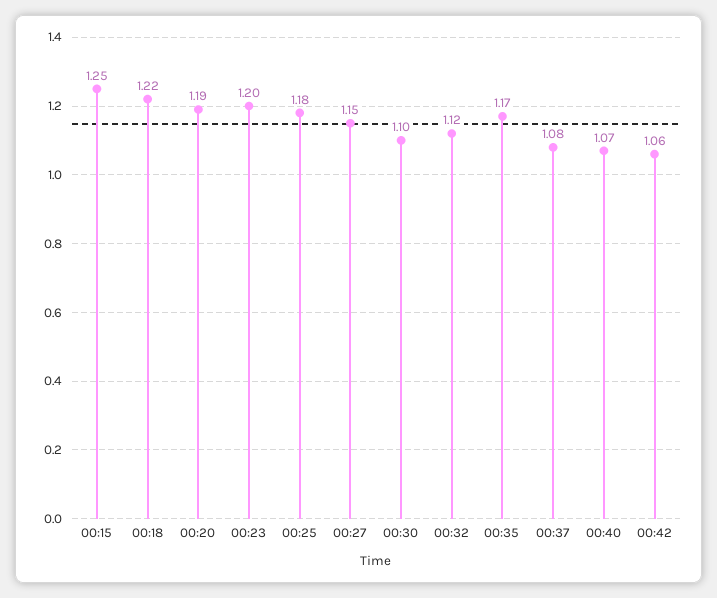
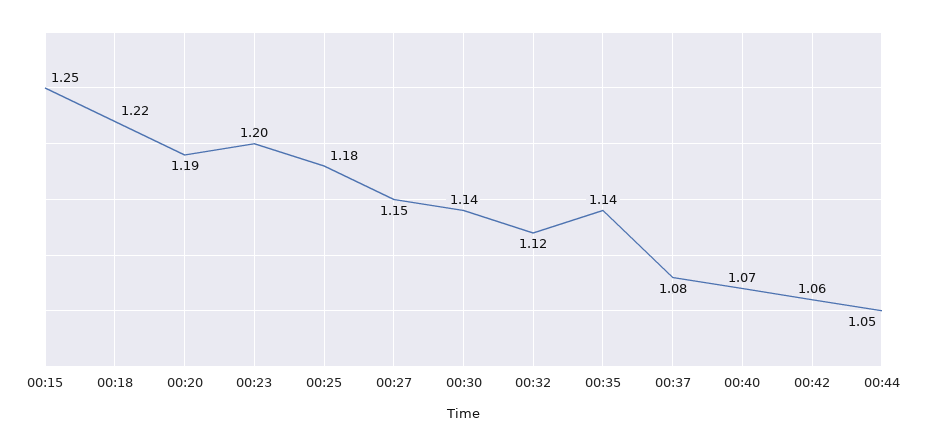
00:30: 1.1 -> 1.14
00:35: 1.17 -> 1.14
00:44: none -> 1.05

